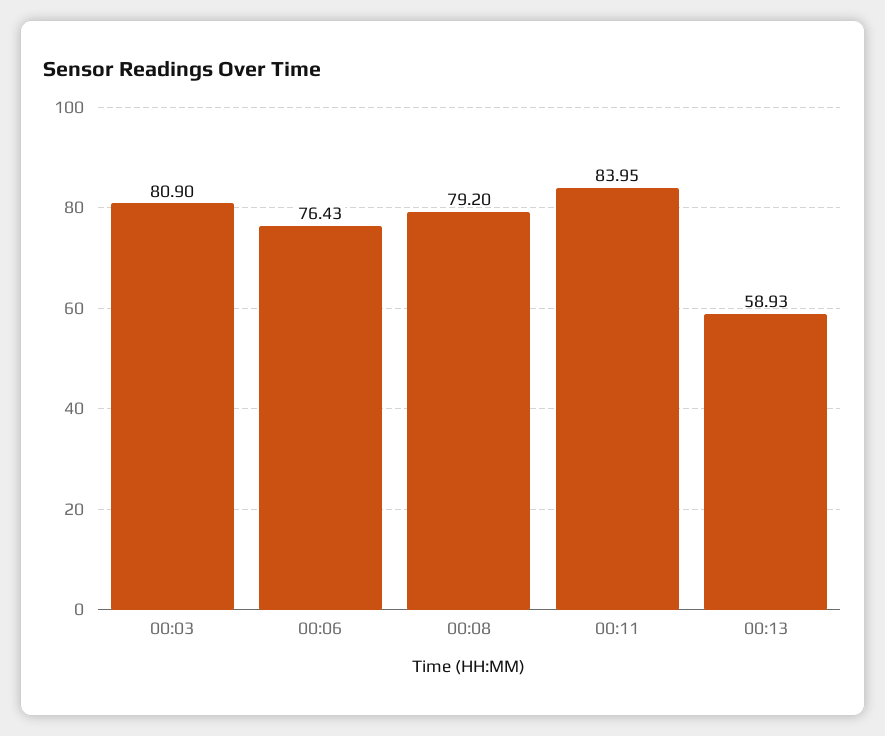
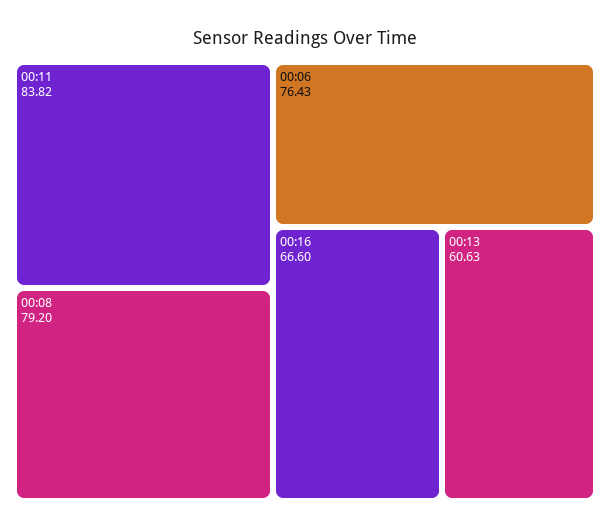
00:03: 80.9 -> none
00:11: 83.95 -> 83.82
00:13: 58.93 -> 60.63
00:16: none -> 66.6

